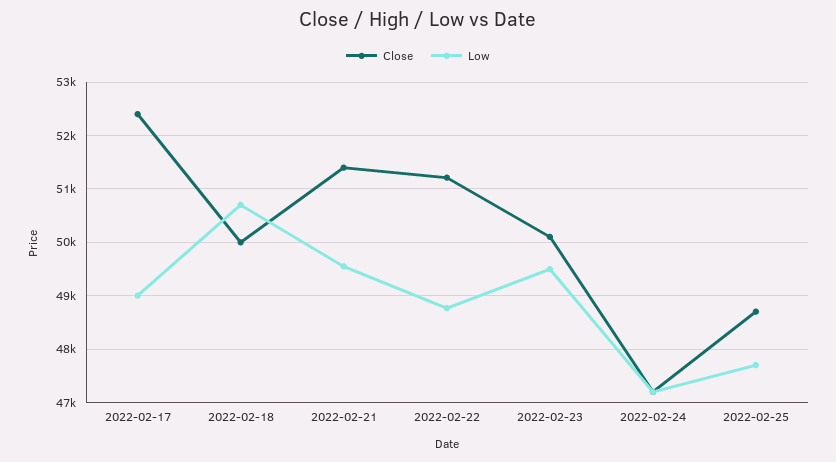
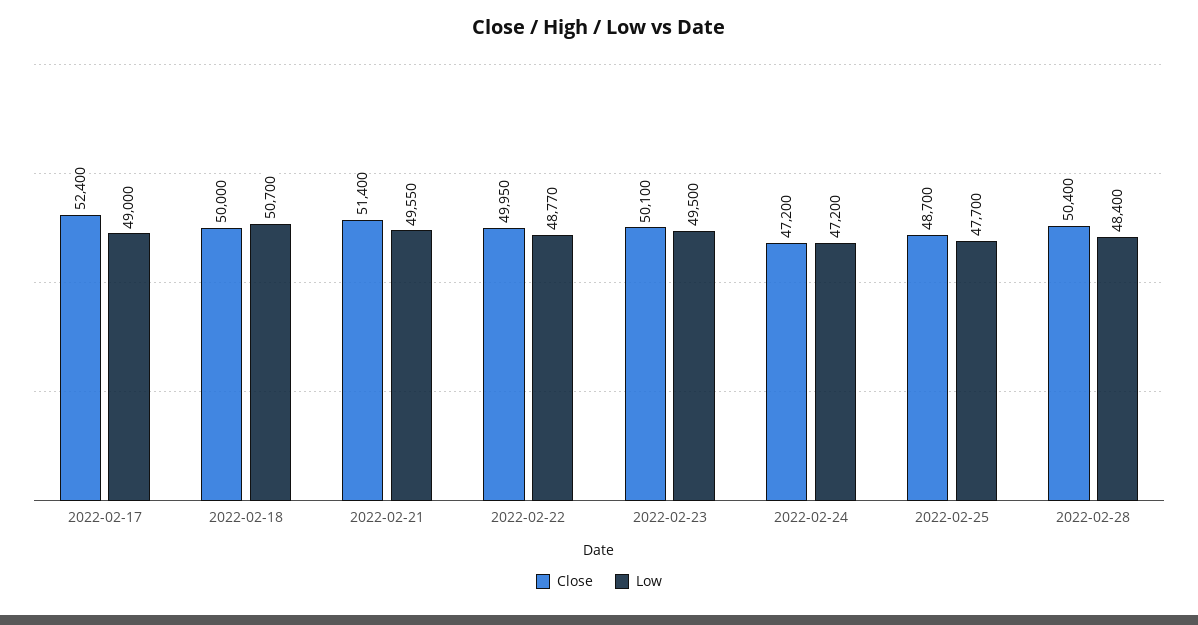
Close, 2022-02-22: 51200 -> 49950
Close, 2022-02-28: none -> 50400
Low, 2022-02-28: none -> 48400

